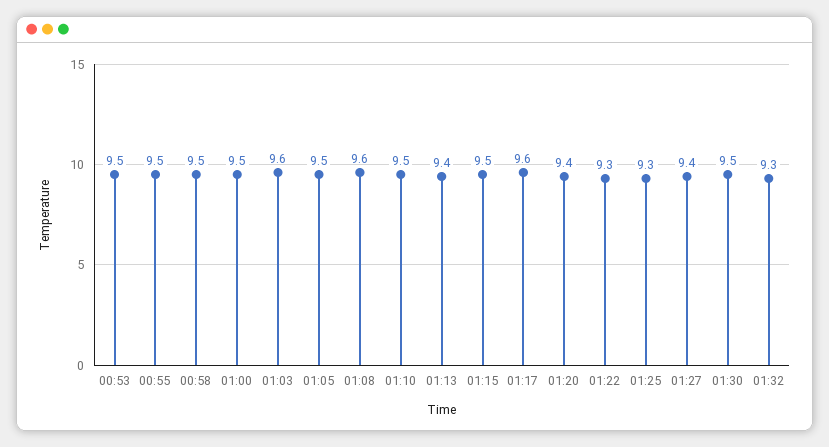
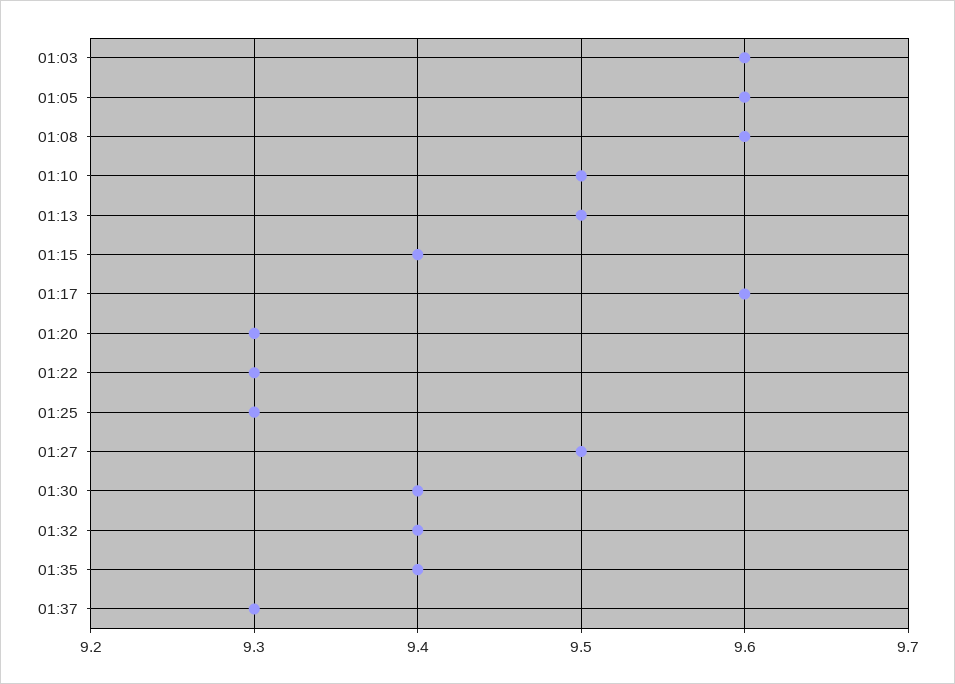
00:53: 9.5 -> none
00:55: 9.5 -> none
00:58: 9.5 -> none
01:00: 9.5 -> none
01:05: 9.5 -> 9.6
01:13: 9.4 -> 9.5
01:15: 9.5 -> 9.4
01:20: 9.4 -> 9.3
01:27: 9.4 -> 9.5
01:30: 9.5 -> 9.4
01:32: 9.3 -> 9.4
01:35: none -> 9.4
01:37: none -> 9.3

